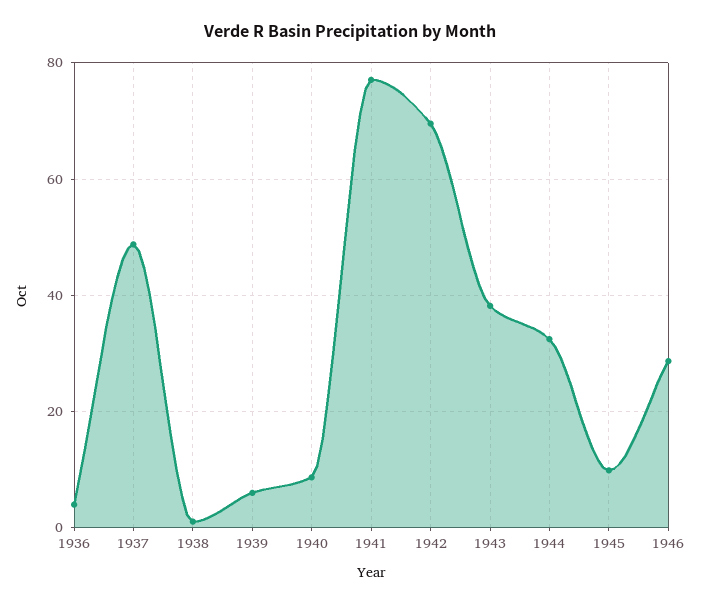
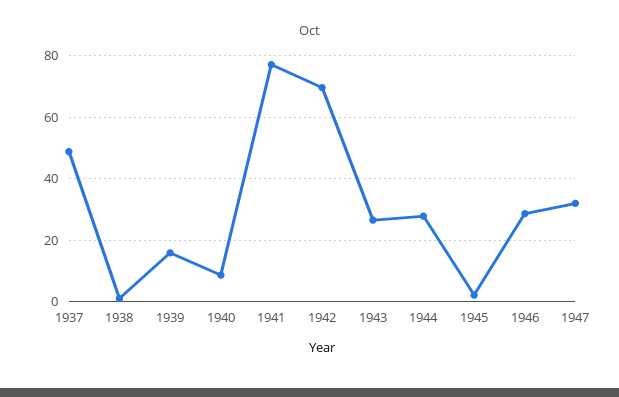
1936: 4 -> none
1939: 6 -> 16
1943: 38 -> 26
1944: 32 -> 28
1945: 10 -> 2
1947: none -> 32

